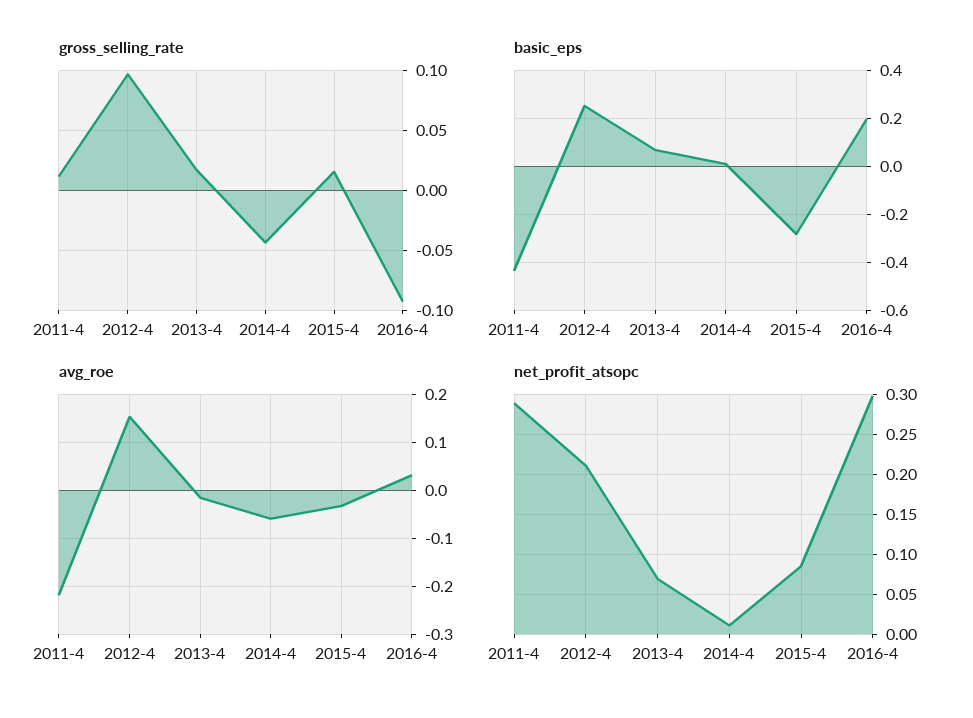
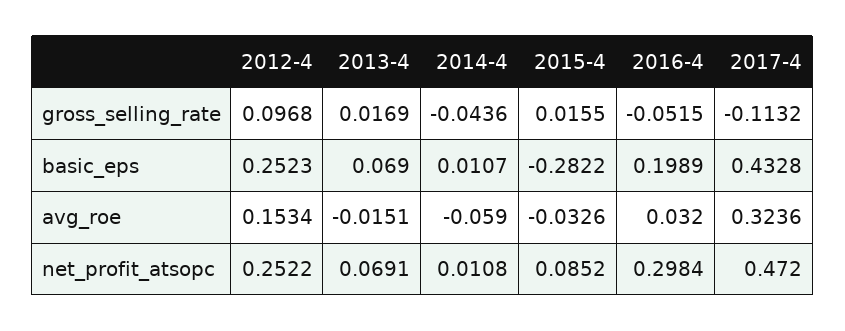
gross_selling_rate, 2011-4: 0.01 -> none
gross_selling_rate, 2016-4: -0.09 -> -0.0515
basic_eps, 2011-4: -0.45 -> none
avg_roe, 2011-4: -0.22 -> none
net_profit_atsopc, 2011-4: 0.29 -> none
net_profit_atsopc, 2012-4: 0.21 -> 0.2522
gross_selling_rate, 2017-4: none -> -0.1132
basic_eps, 2017-4: none -> 0.4328
avg_roe, 2017-4: none -> 0.3236
net_profit_atsopc, 2017-4: none -> 0.472

